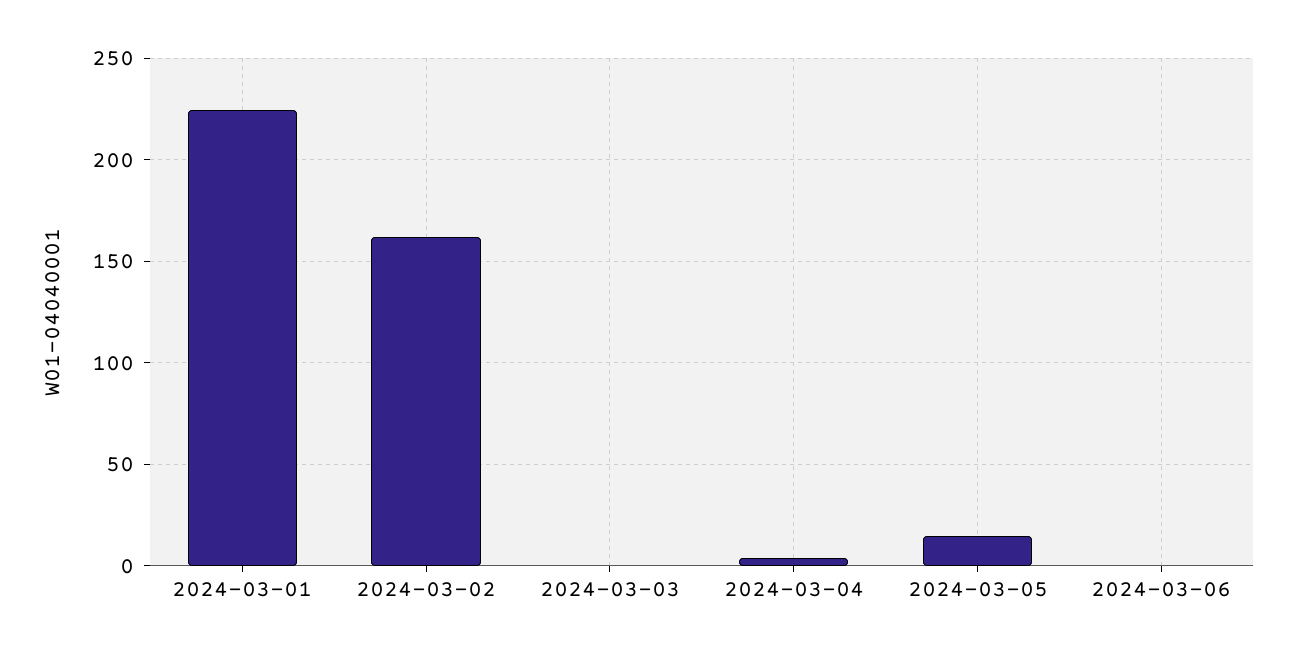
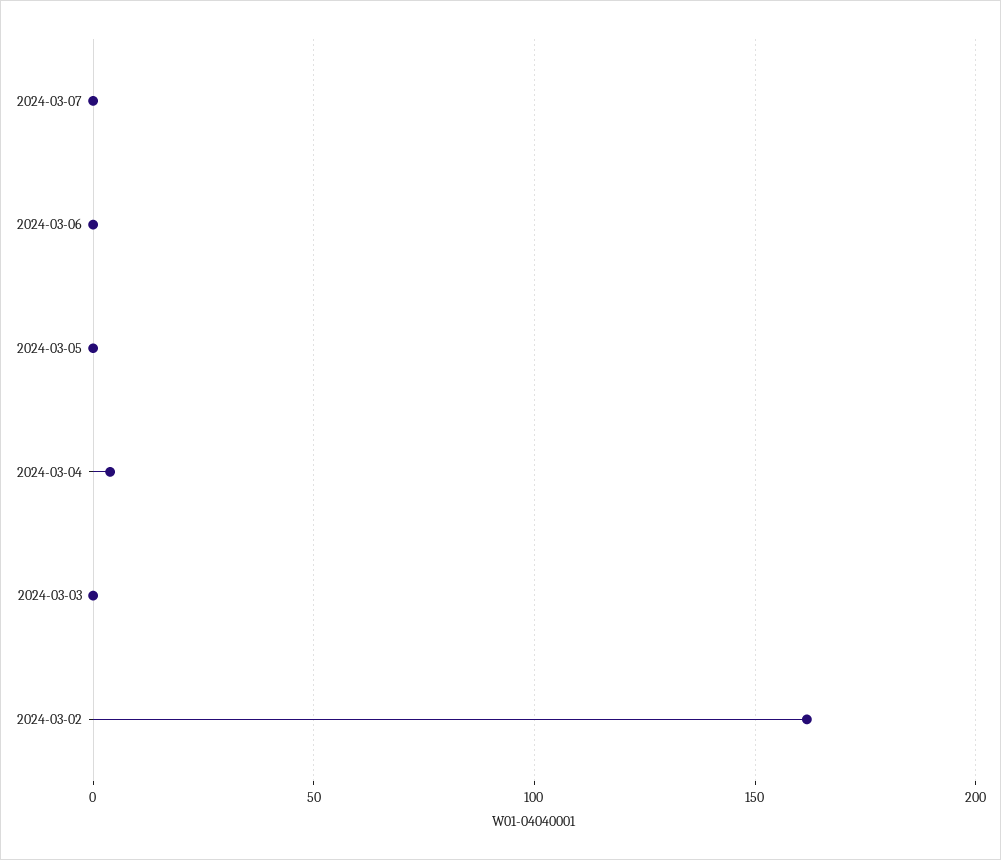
2024-03-01: 225 -> none
2024-03-05: 15 -> 0
2024-03-07: none -> 0

